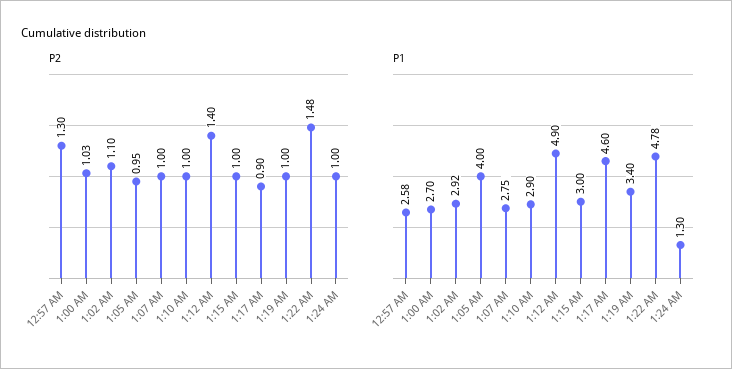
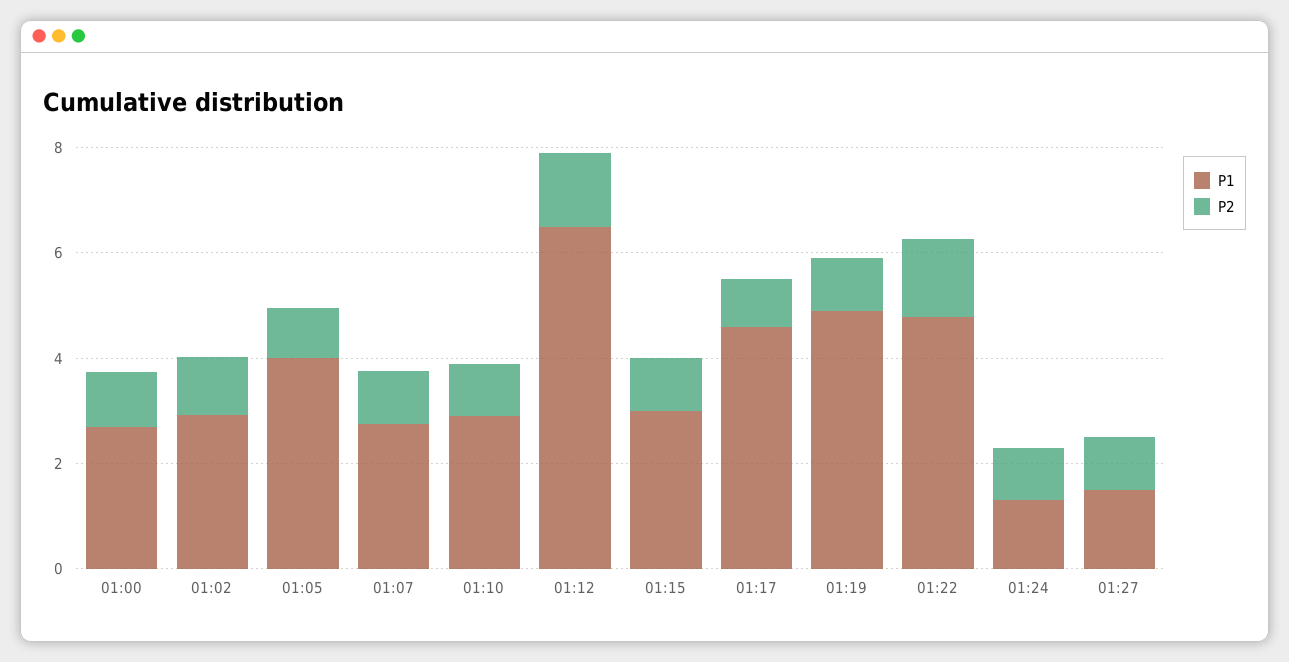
P2, 12:57 AM: 1.3 -> none
P1, 12:57 AM: 2.58 -> none
P1, 1:12 AM: 4.9 -> 6.5
P1, 1:19 AM: 3.4 -> 5
P1, 01:27: none -> 1.5
P2, 01:27: none -> 1

